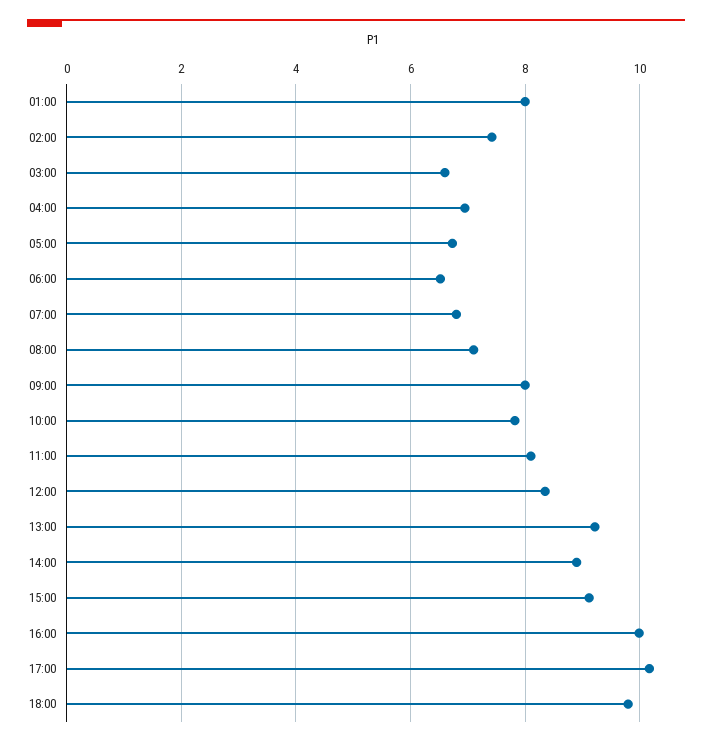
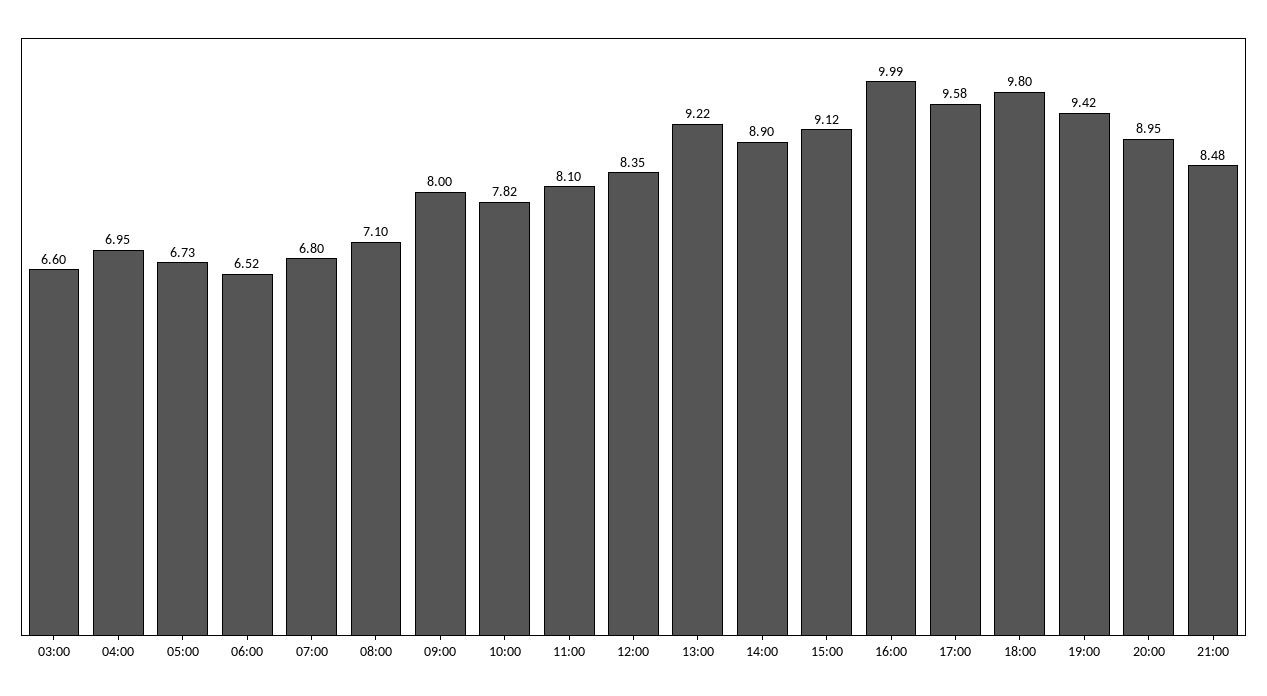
01:00: 8 -> none
02:00: 7.4 -> none
17:00: 10.2 -> 9.58
19:00: none -> 9.42
20:00: none -> 8.95
21:00: none -> 8.48

